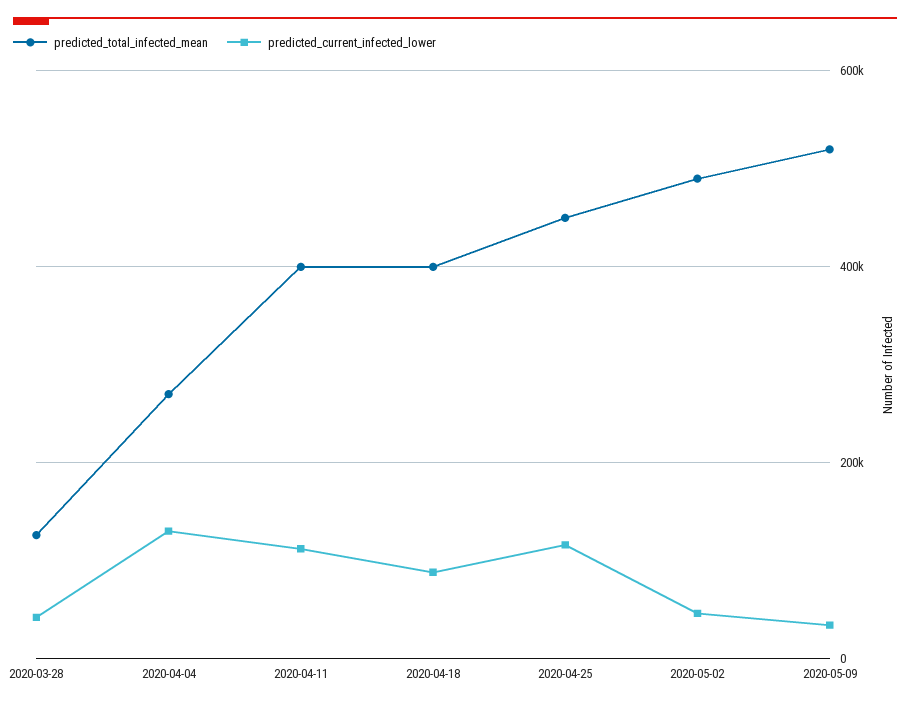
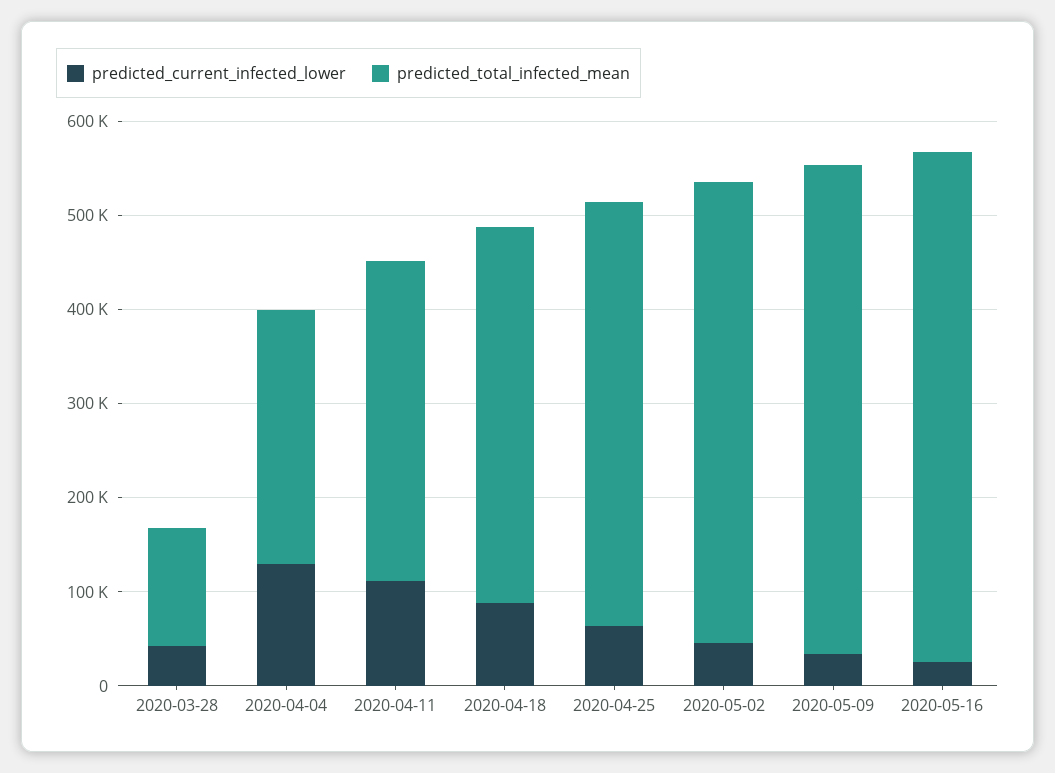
predicted_total_infected_mean, 2020-04-11: 400000 -> 340000
predicted_current_infected_lower, 2020-04-25: 120000 -> 60000
predicted_current_infected_lower, 2020-05-16: none -> 20000
predicted_total_infected_mean, 2020-05-16: none -> 540000

